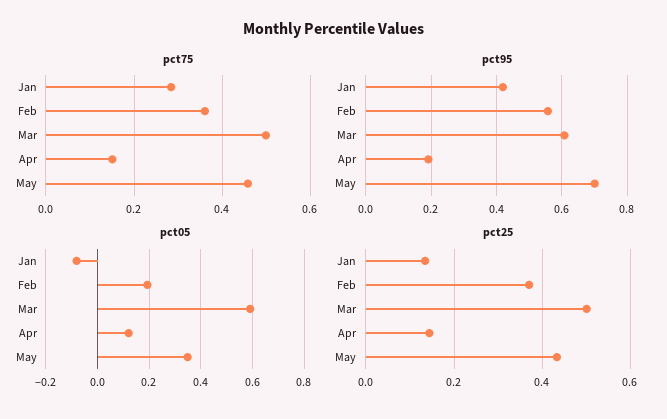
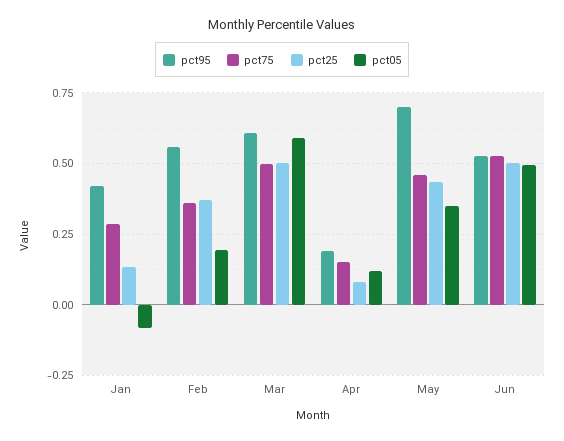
pct25, Apr: 0.14 -> 0.075
pct95, Jun: none -> 0.525
pct75, Jun: none -> 0.525
pct25, Jun: none -> 0.5
pct05, Jun: none -> 0.5

